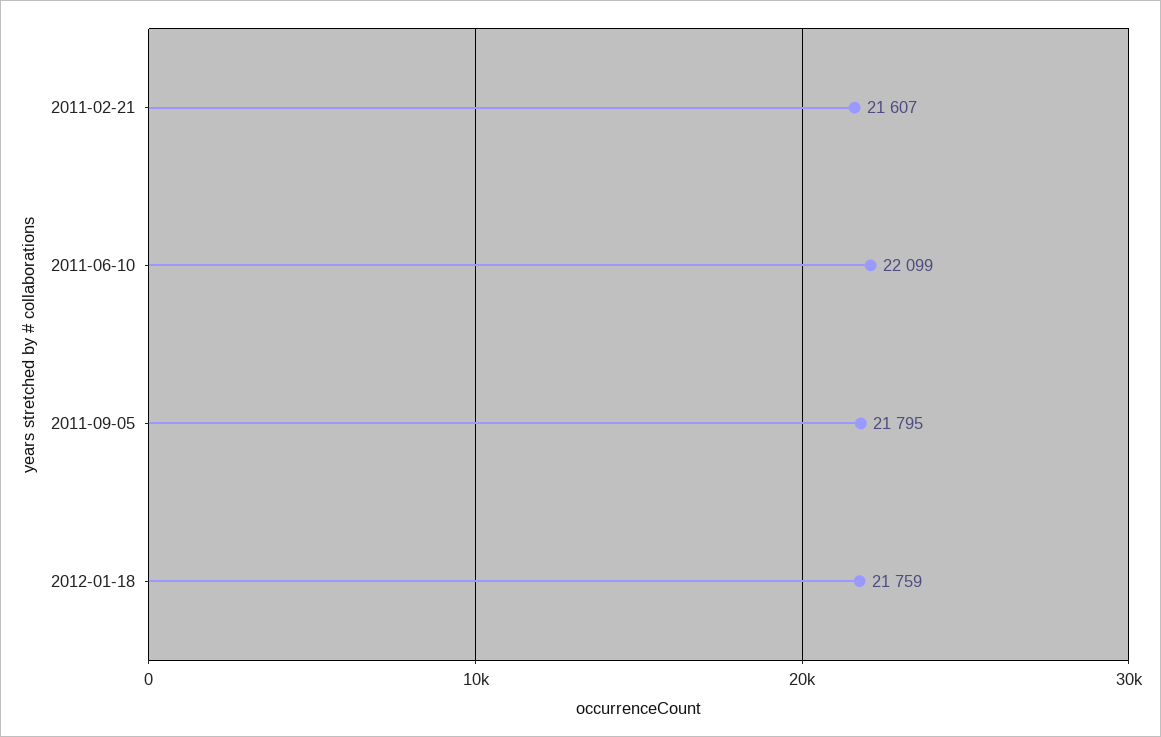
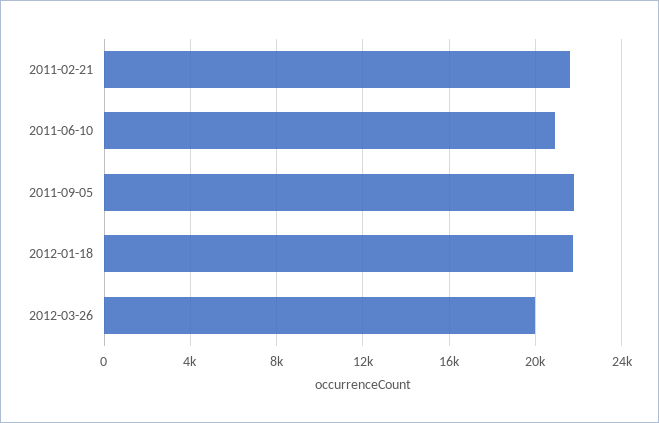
2011-06-10: 22099 -> 21000
2012-03-26: none -> 20000

